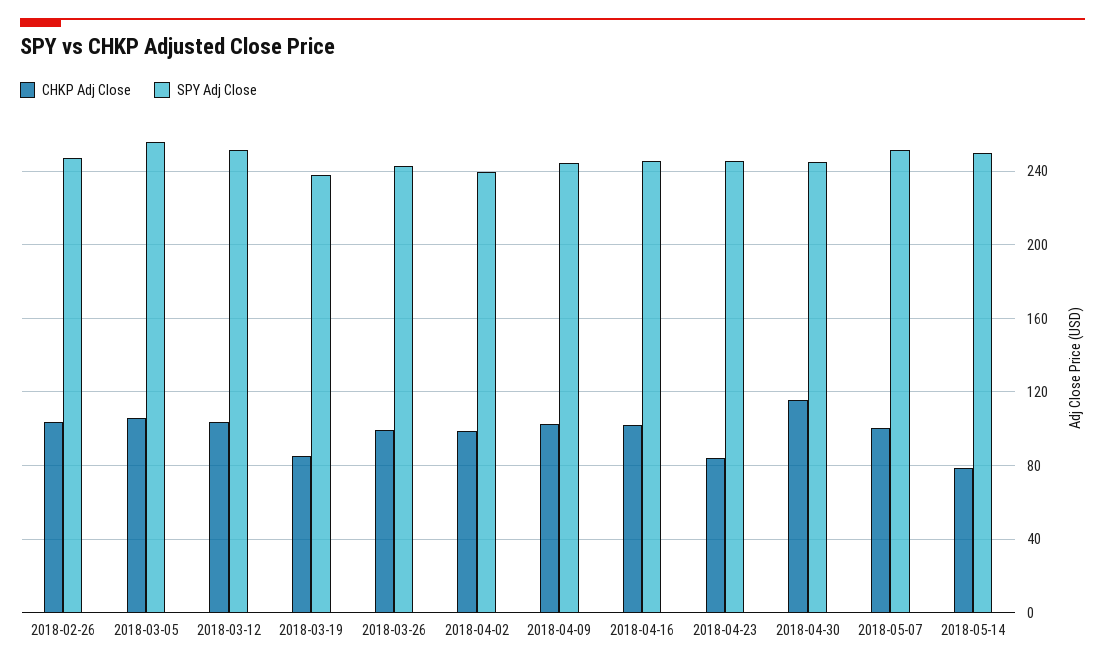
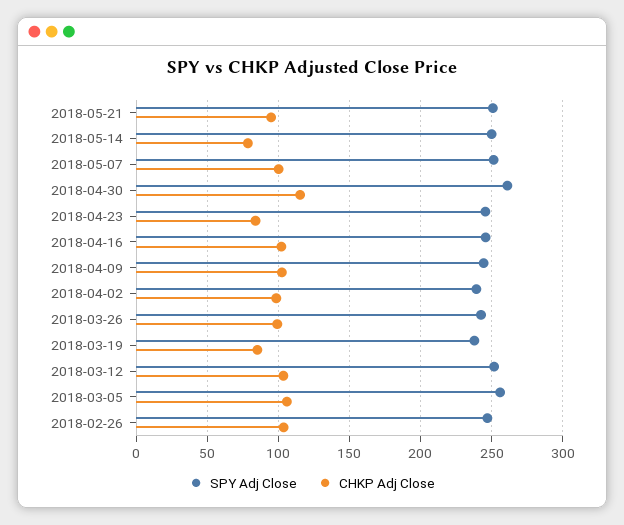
SPY Adj Close, 2018-04-30: 245 -> 260
SPY Adj Close, 2018-05-21: none -> 250
CHKP Adj Close, 2018-05-21: none -> 95

